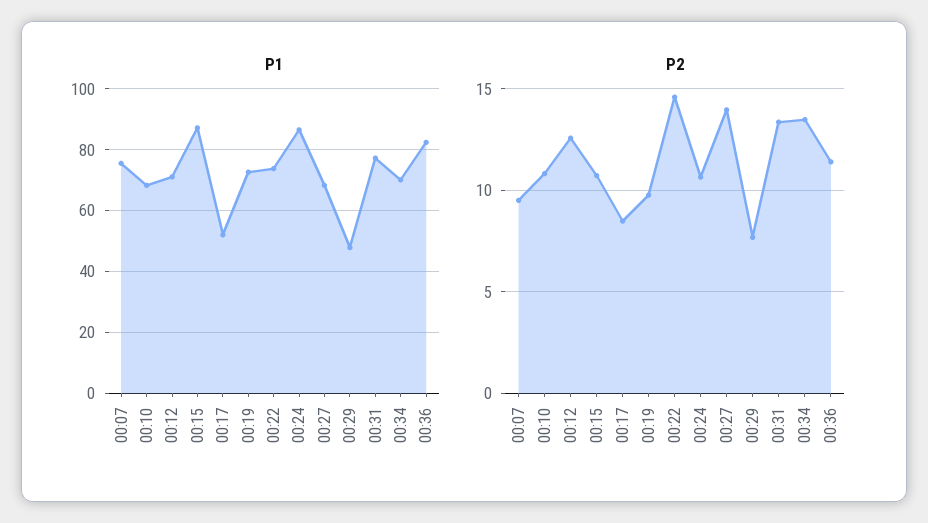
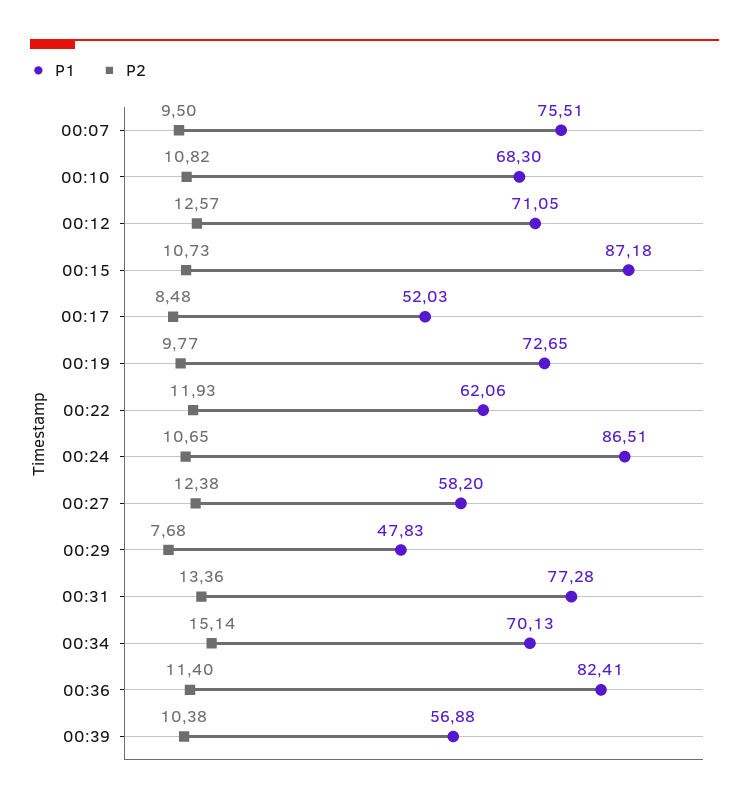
P1, 00:22: 74 -> 62.06
P1, 00:27: 68 -> 58.2
P2, 00:22: 14.5 -> 11.93
P2, 00:27: 14 -> 12.38
P2, 00:34: 13.5 -> 15.14
P1, 00:39: none -> 56.88
P2, 00:39: none -> 10.38

